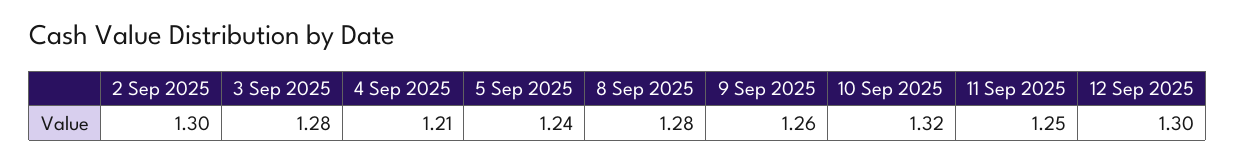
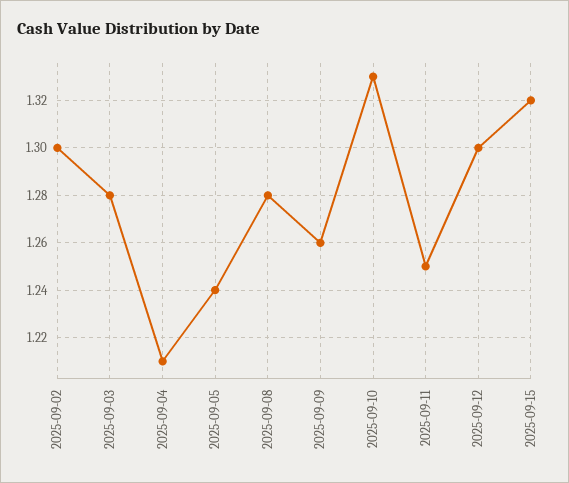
10 Sep 2025: 1.32 -> 1.33
2025-09-15: none -> 1.32

